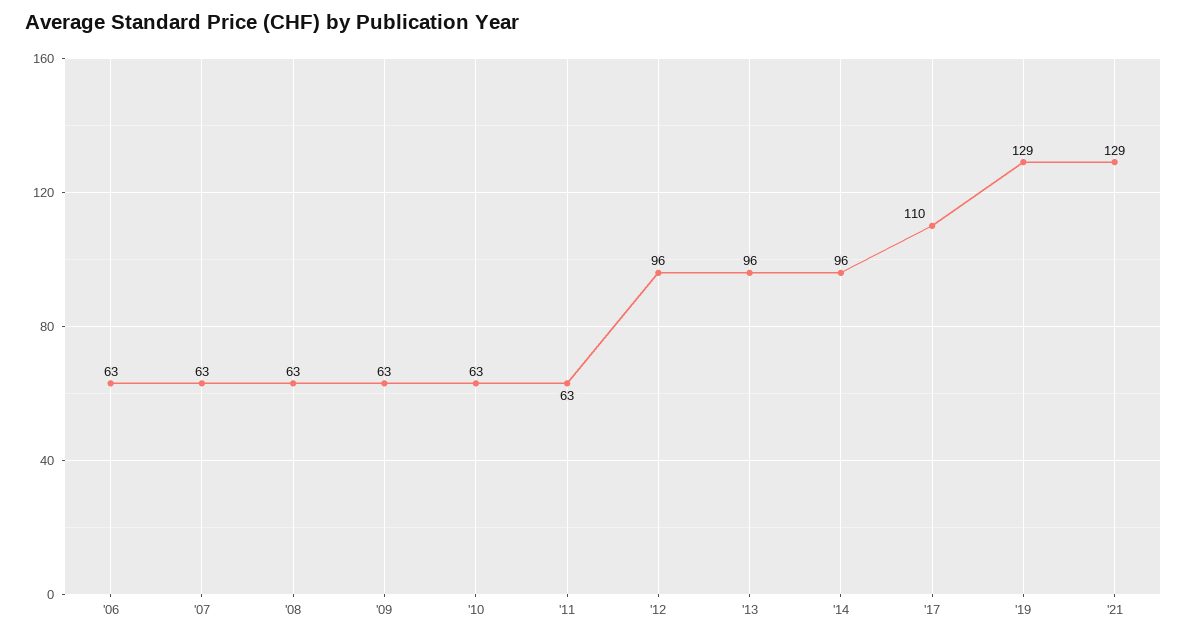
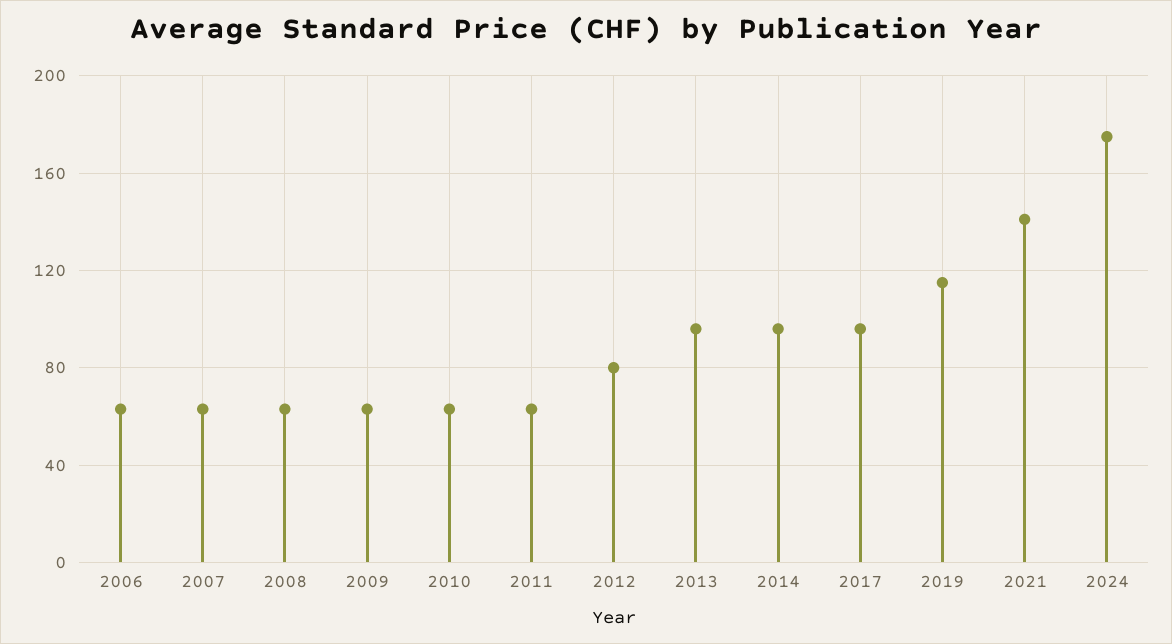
'12: 96 -> 80
'17: 110 -> 95
'19: 129 -> 115
'21: 129 -> 140
2024: none -> 175

